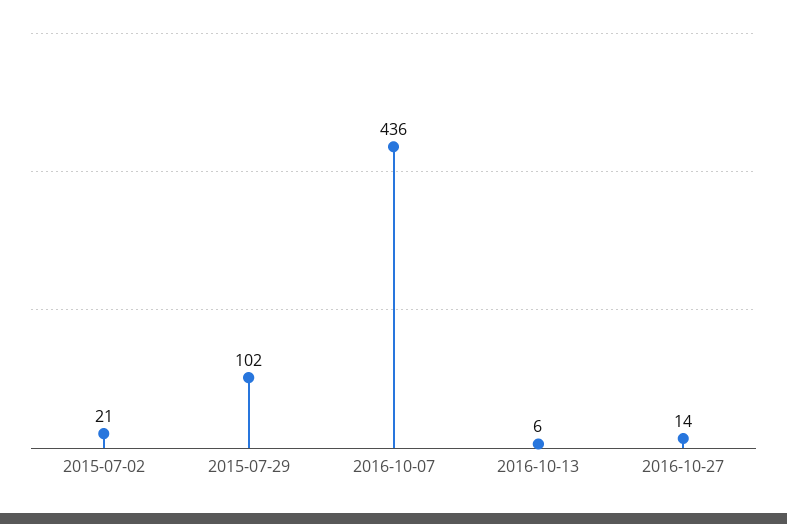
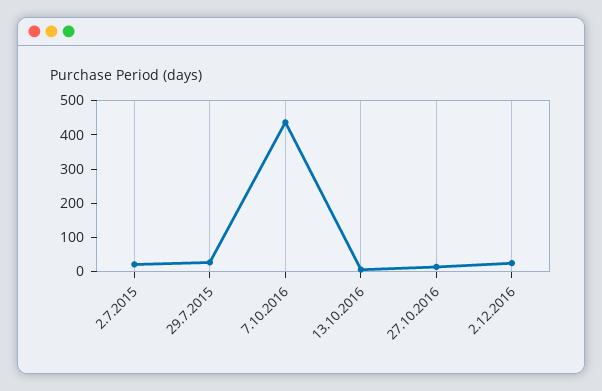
2015-07-29: 102 -> 25
2.12.2016: none -> 25

